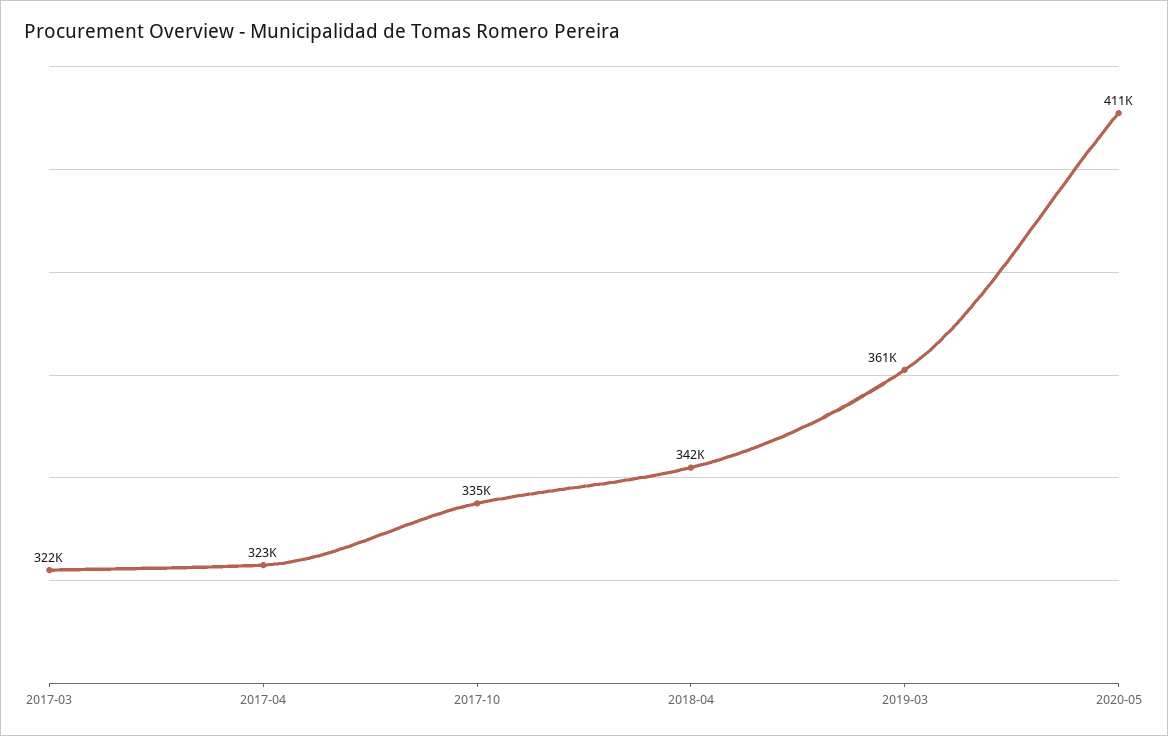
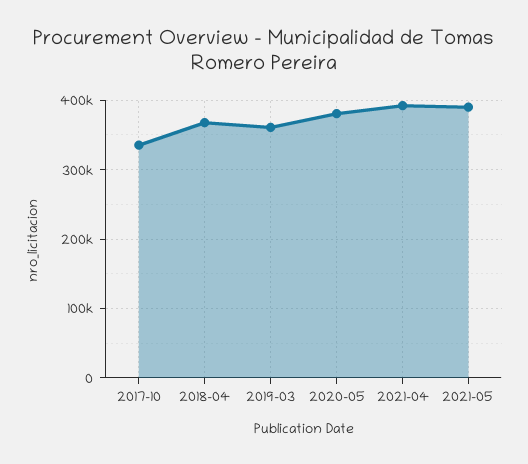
2017-03: 322000 -> none
2017-04: 323000 -> none
2018-04: 342000 -> 370000
2020-05: 411000 -> 380000
2021-04: none -> 390000
2021-05: none -> 390000

